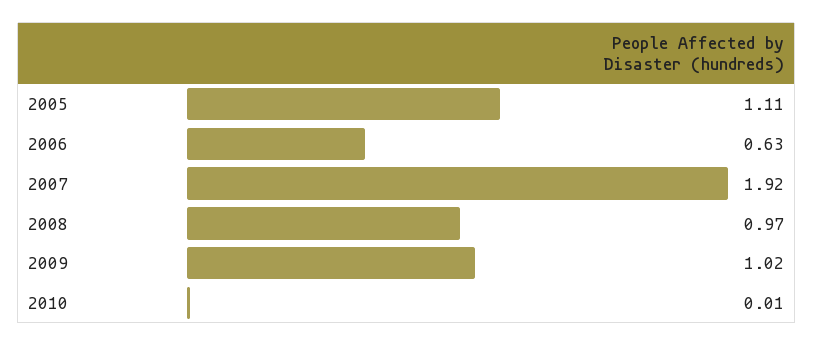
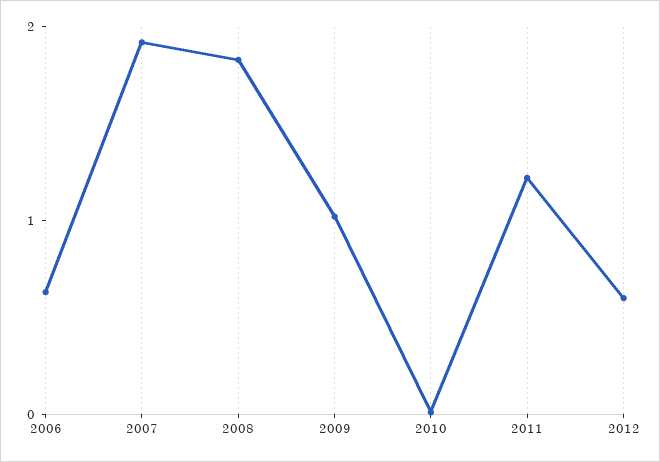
2005: 1.11 -> none
2008: 0.97 -> 1.8
2011: none -> 1.2
2012: none -> 0.6

